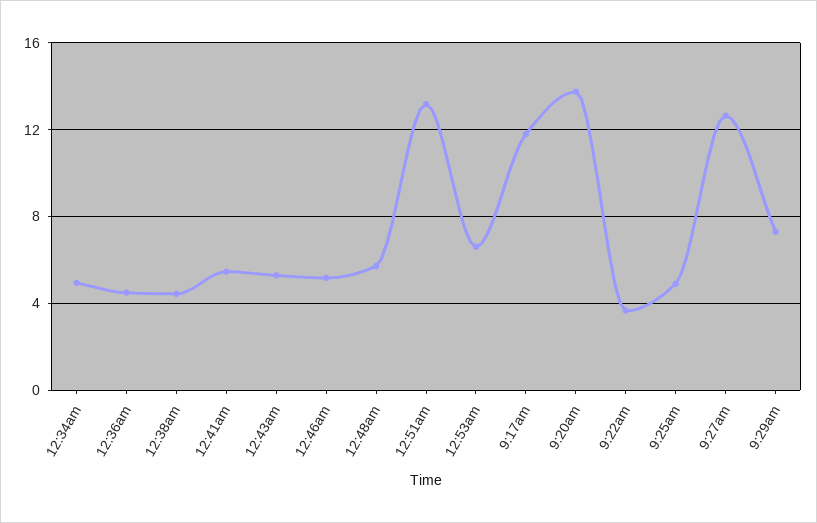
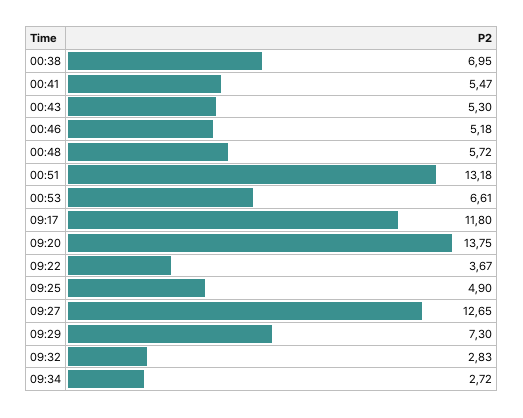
12:34am: 5 -> none
12:36am: 4.5 -> none
12:38am: 4.5 -> 6.95
09:32: none -> 2.83
09:34: none -> 2.72

